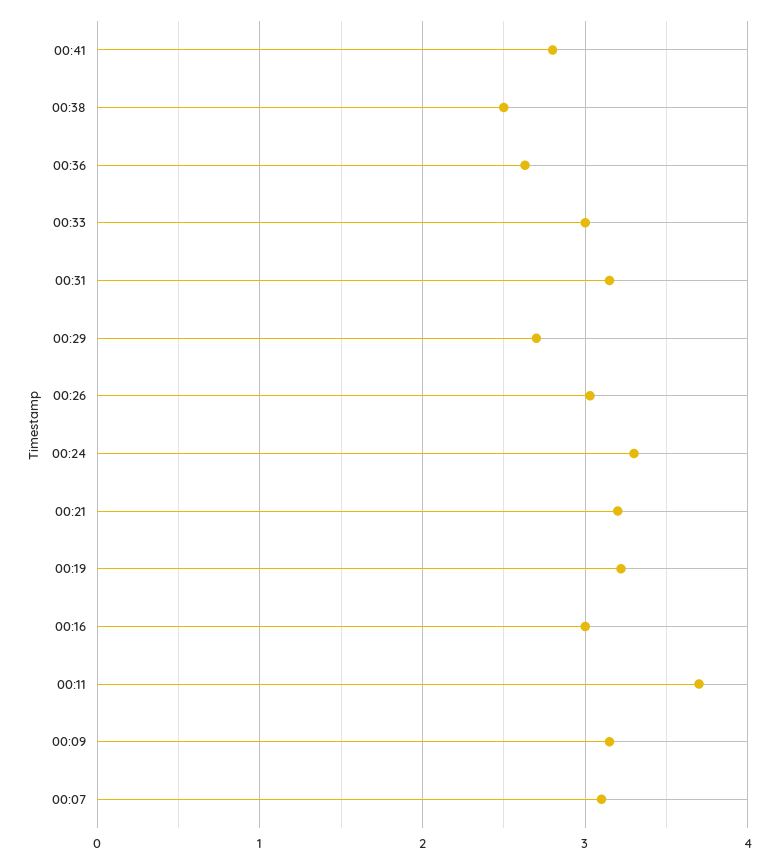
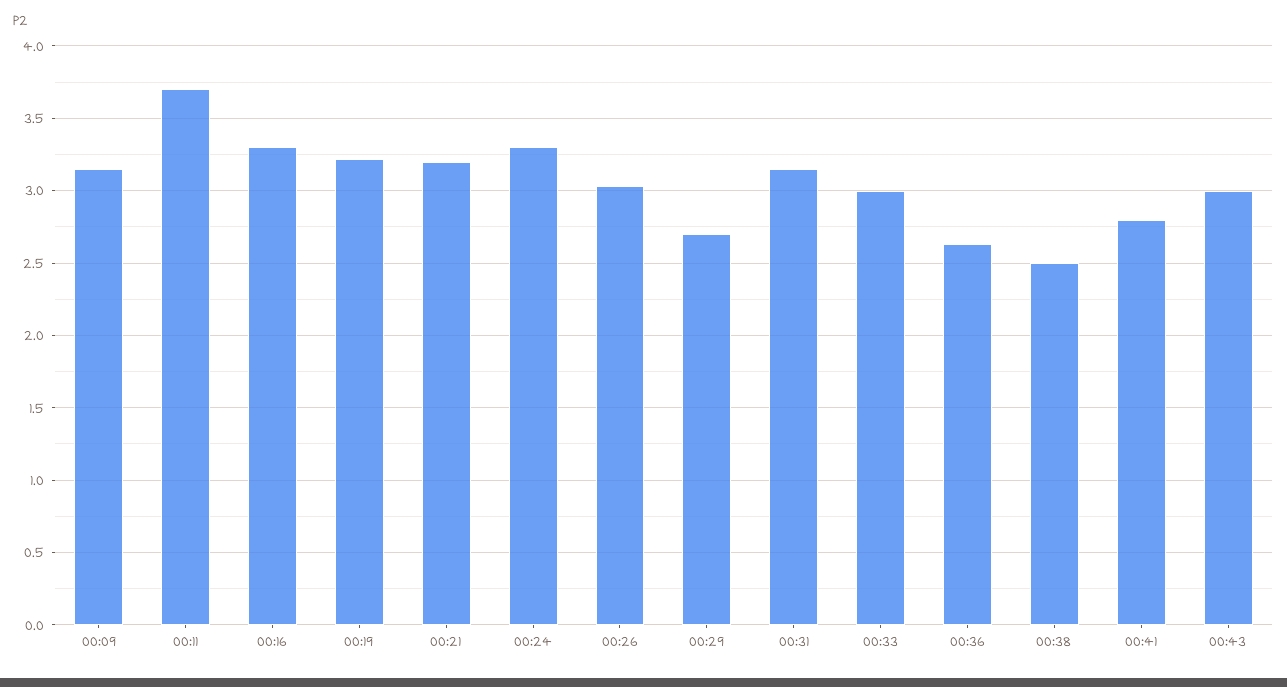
00:16: 3 -> 3.3
00:07: 3.1 -> none
00:43: none -> 3

